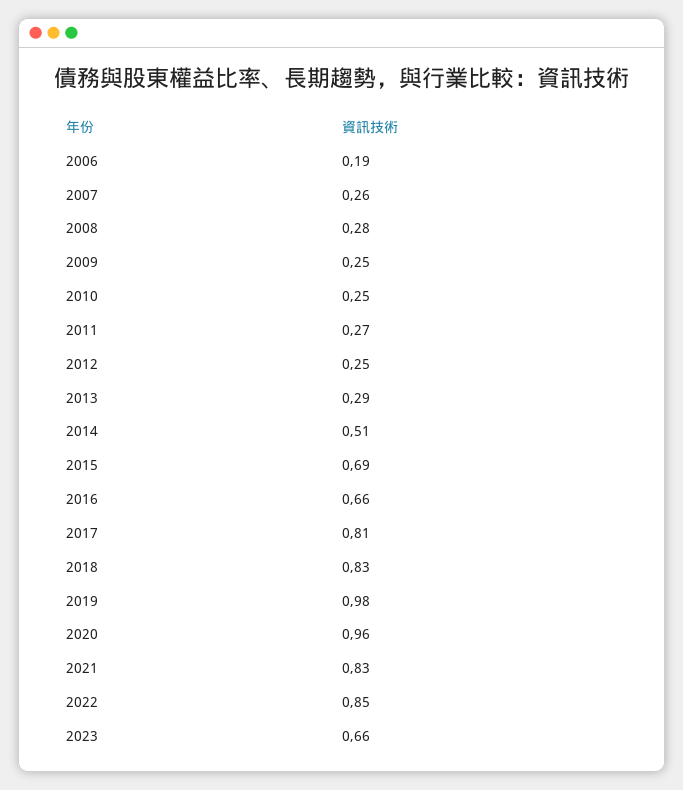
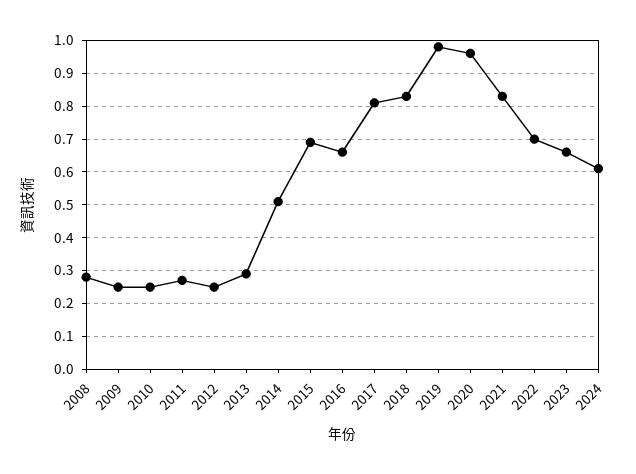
2006: 0.19 -> none
2007: 0.26 -> none
2022: 0.85 -> 0.7
2024: none -> 0.6

